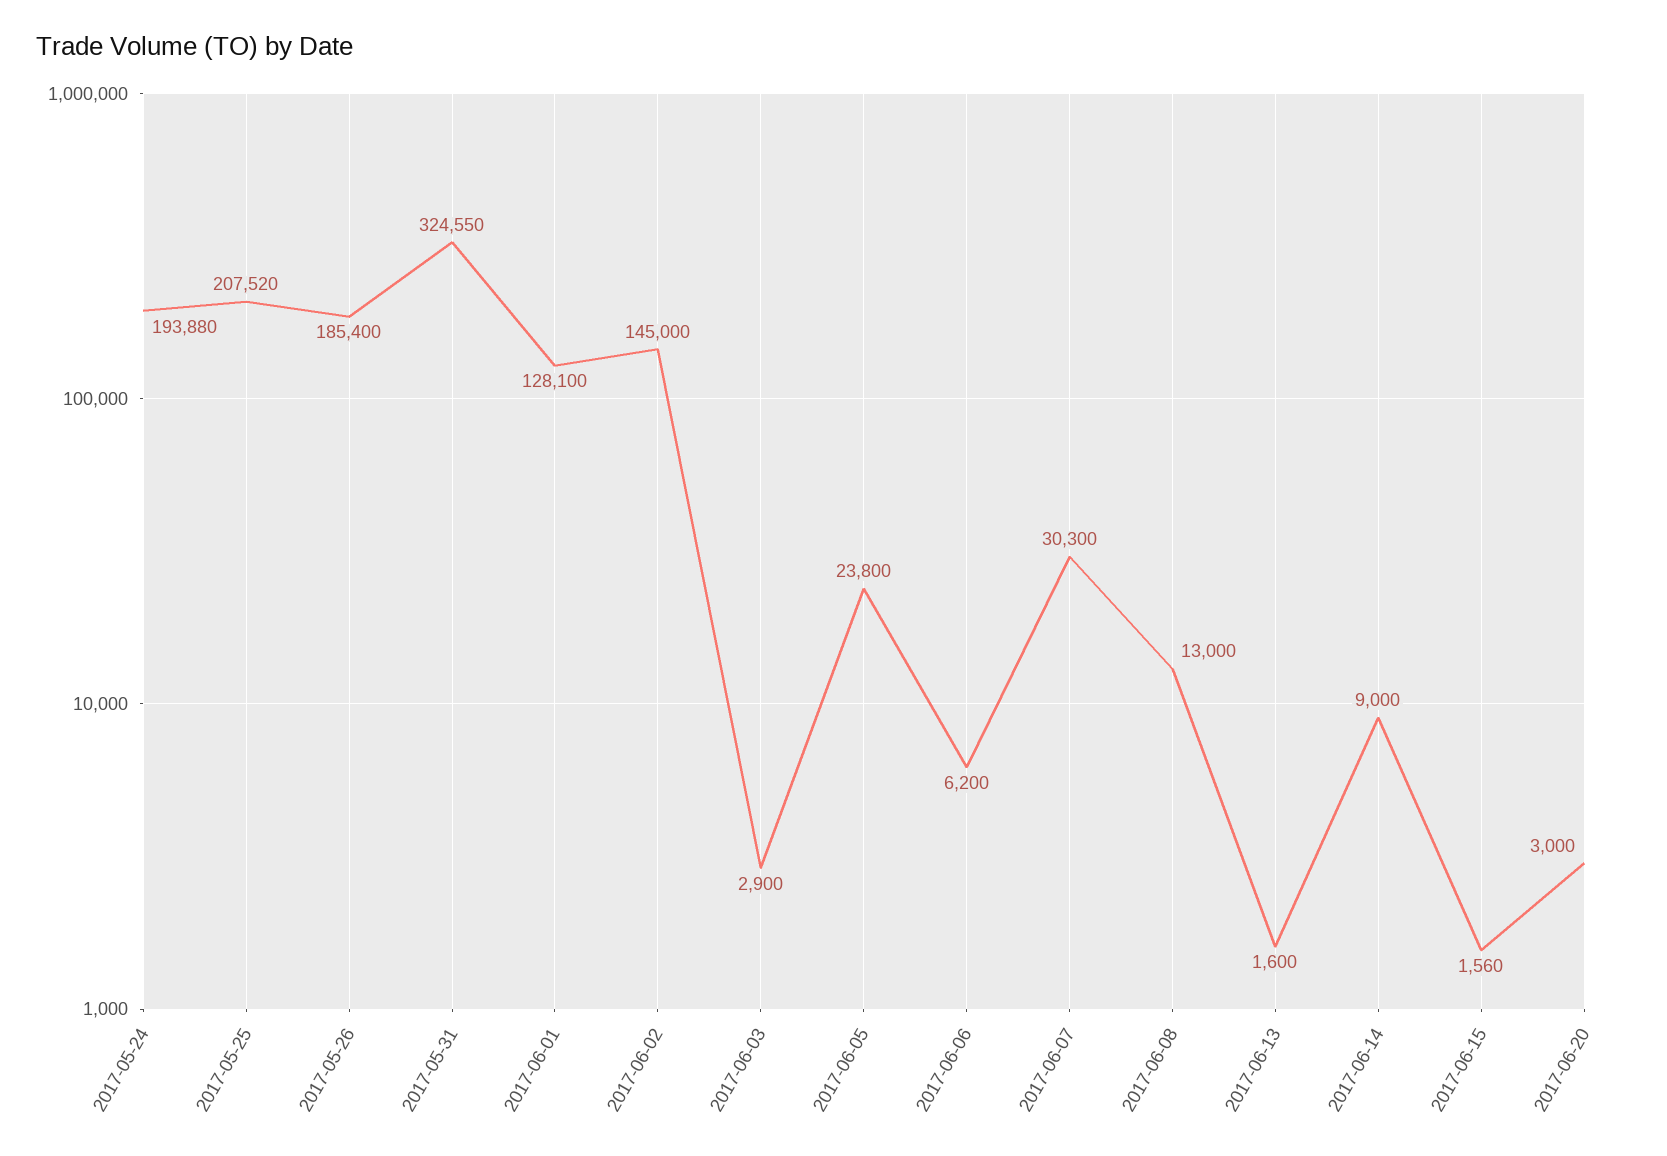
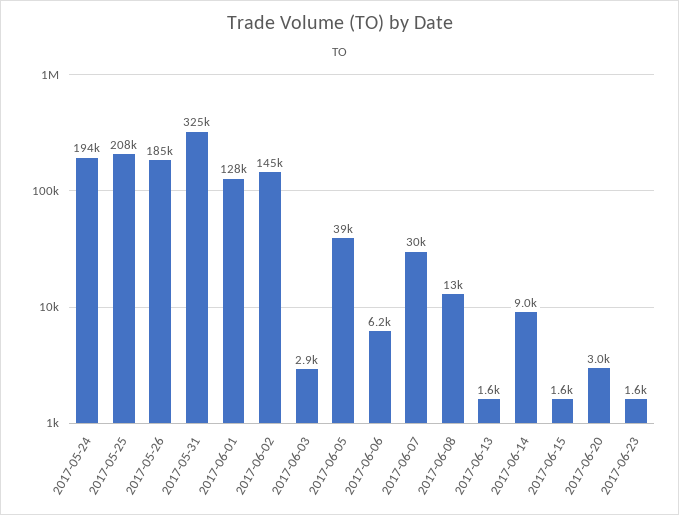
2017-06-05: 23800 -> 39000
2017-06-23: none -> 1600

